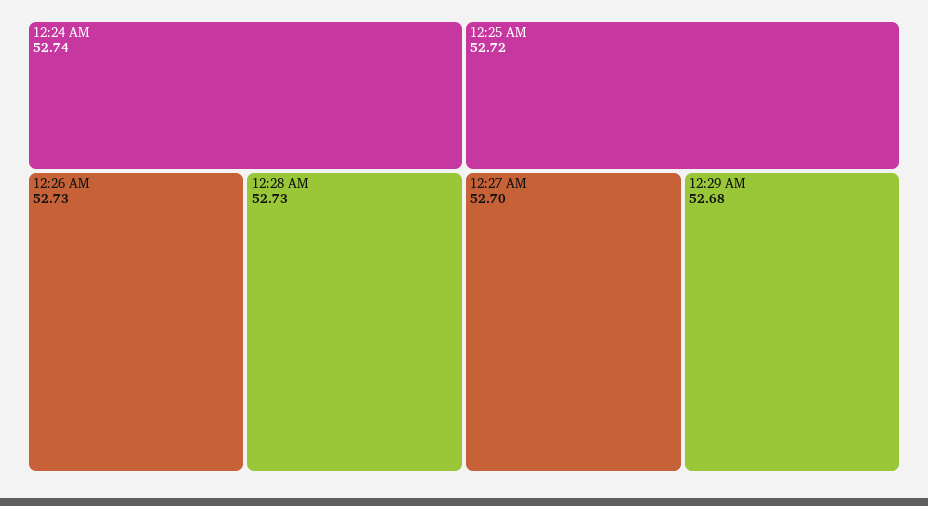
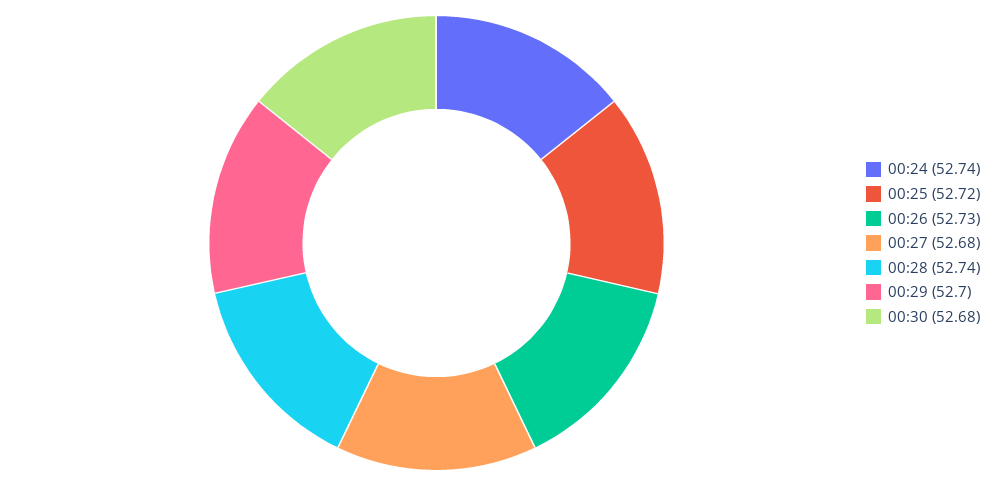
12:28 AM: 52.73 -> 52.74
12:27 AM: 52.7 -> 52.68
12:29 AM: 52.68 -> 52.7
00:30: none -> 52.68

